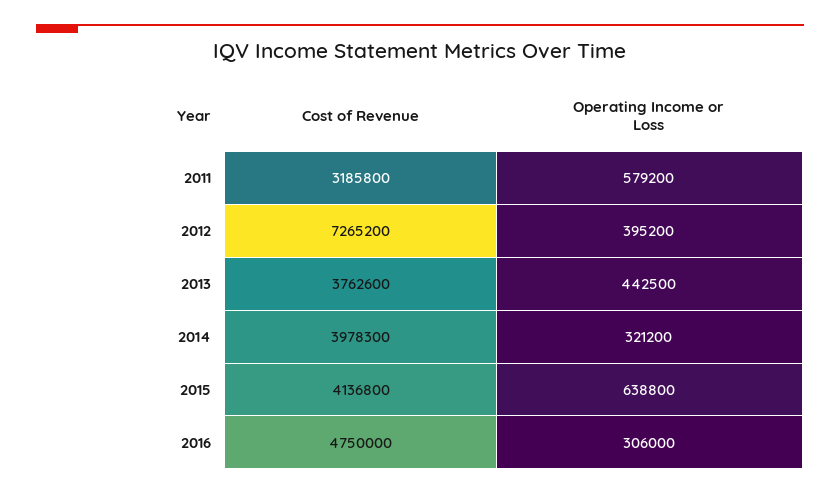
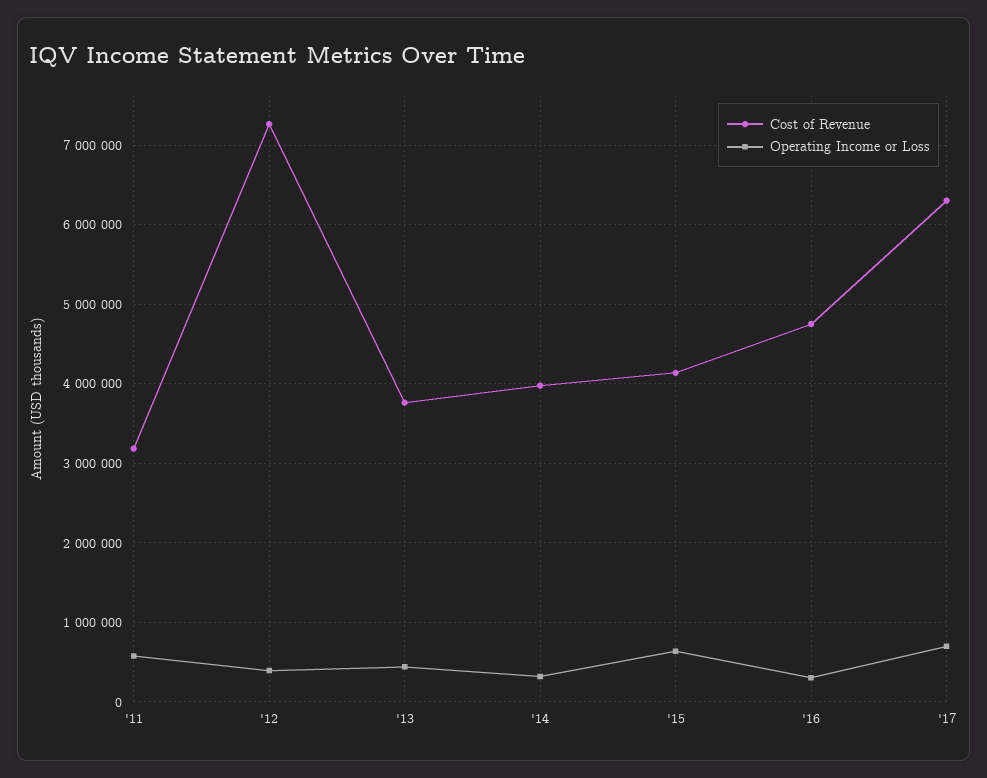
Cost of Revenue, '17: none -> 6300000
Operating Income or Loss, '17: none -> 700000

